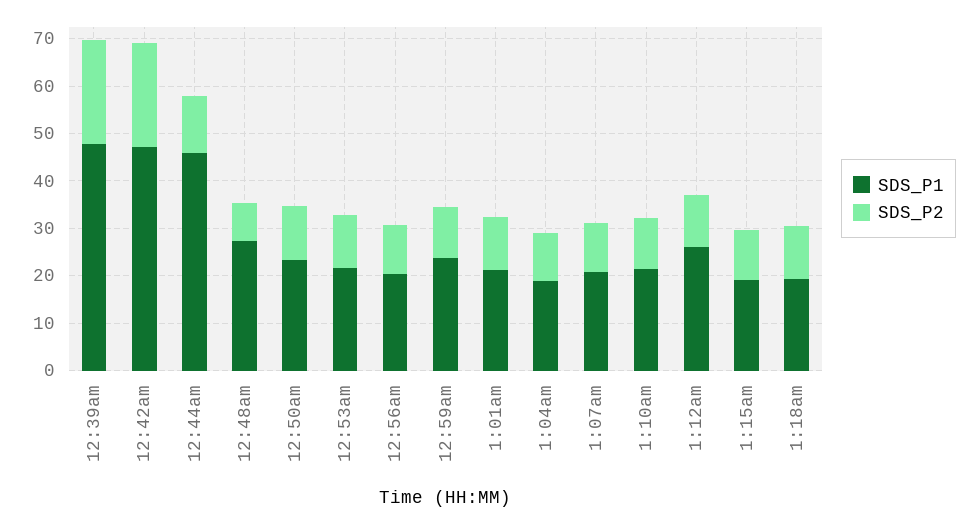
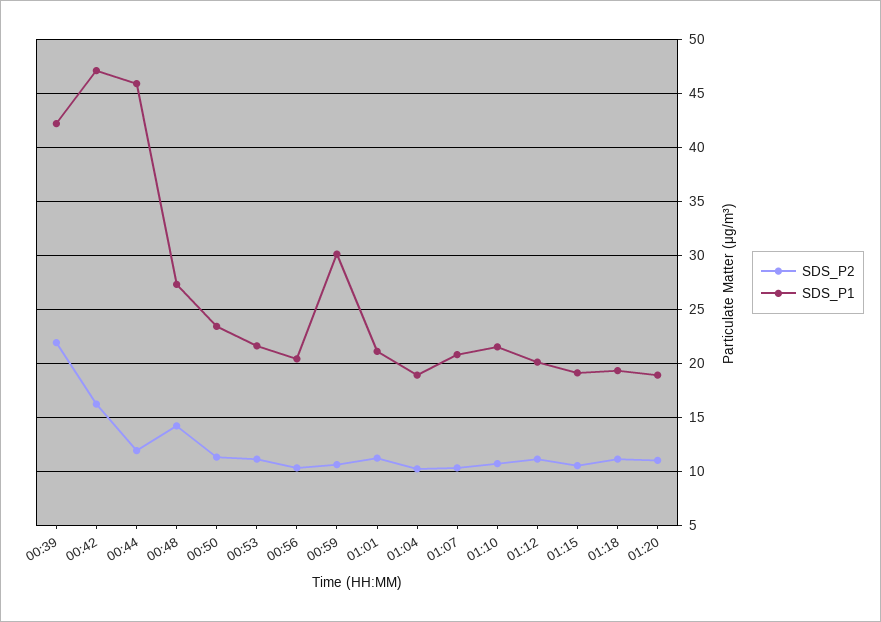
SDS_P1, 12:39am: 48 -> 42
SDS_P2, 12:42am: 22 -> 16
SDS_P2, 12:48am: 8 -> 14
SDS_P1, 12:59am: 24 -> 30
SDS_P1, 1:12am: 26 -> 20
SDS_P2, 01:20: none -> 11
SDS_P1, 01:20: none -> 19

